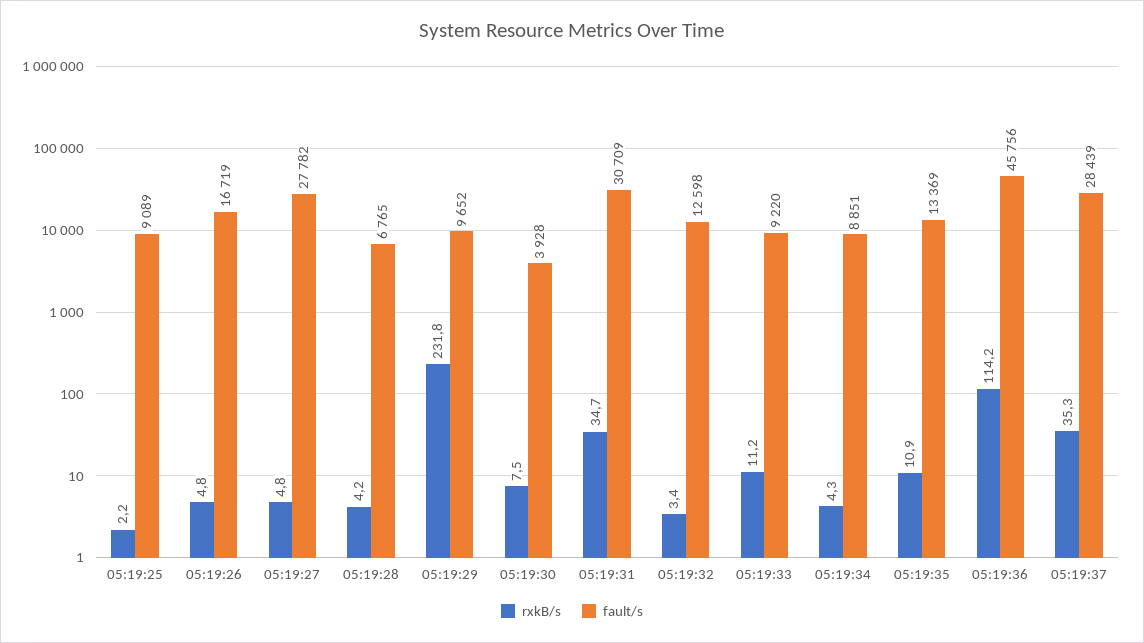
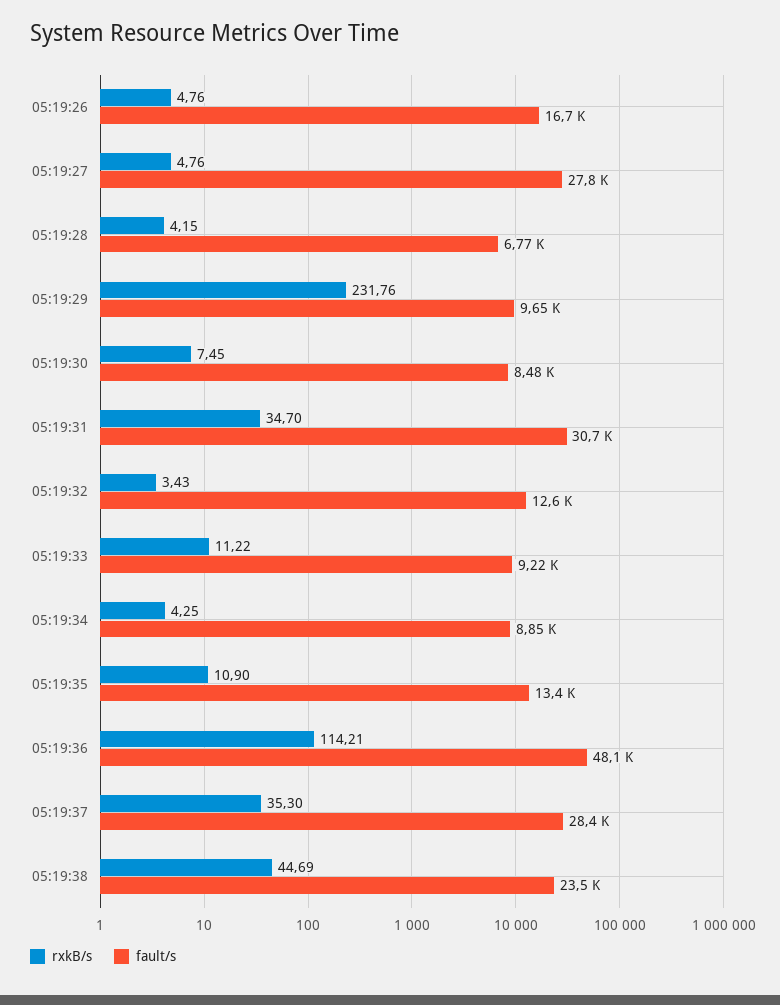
rxkB/s, 05:19:25: 2.2 -> none
fault/s, 05:19:25: 9089 -> none
fault/s, 05:19:30: 3928 -> 8480
fault/s, 05:19:36: 45756 -> 48100
rxkB/s, 05:19:38: none -> 44.69
fault/s, 05:19:38: none -> 23500

